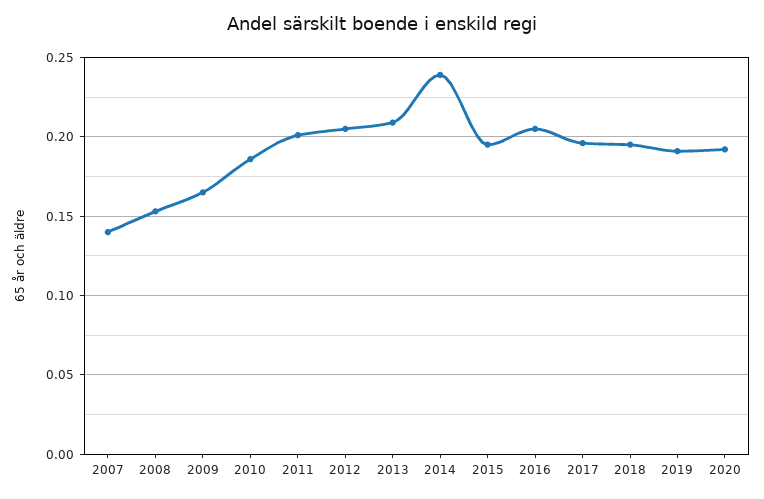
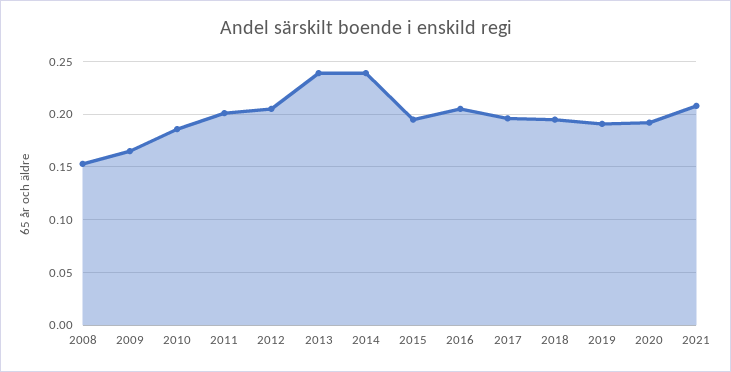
2007: 0.14 -> none
2013: 0.21 -> 0.24
2021: none -> 0.21

